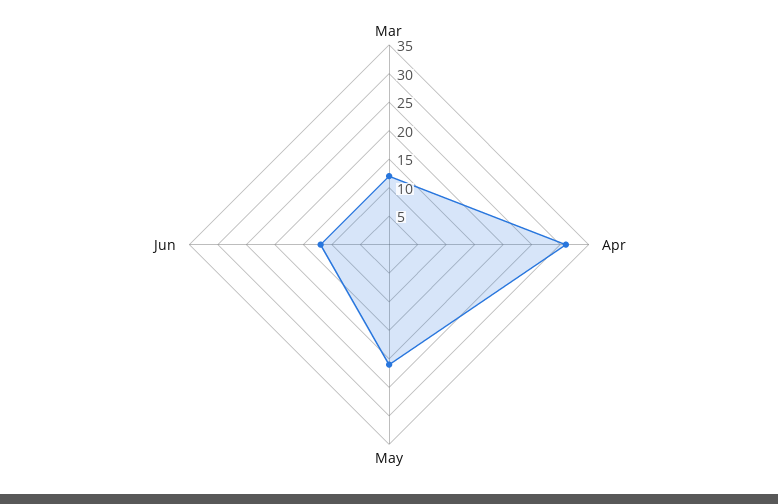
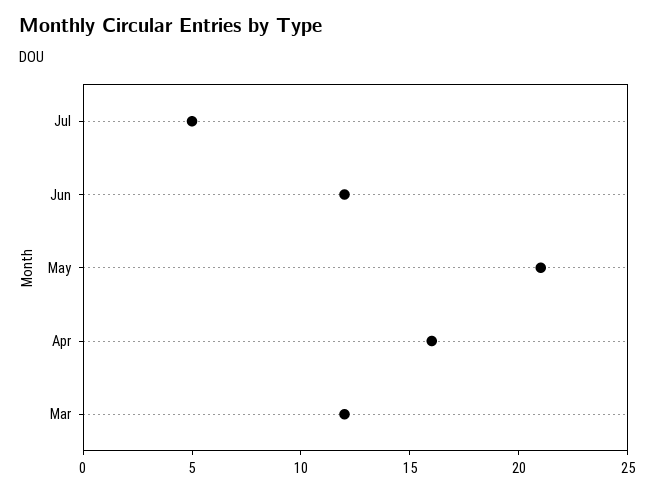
Apr: 30 -> 16
Jul: none -> 5

